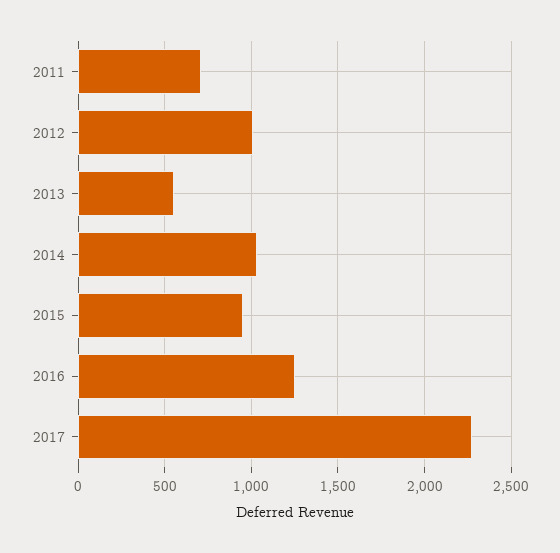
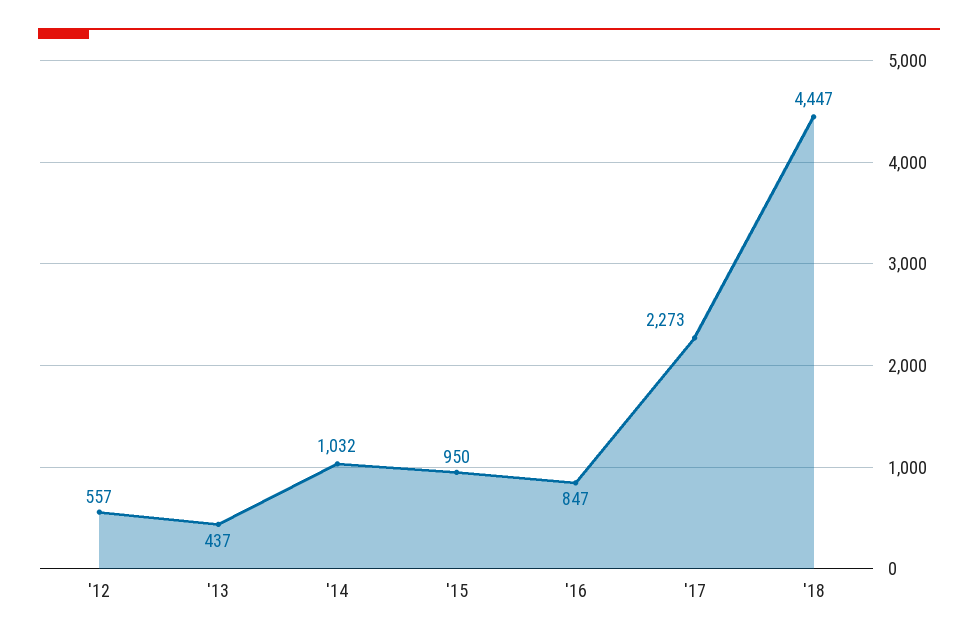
2011: 700 -> none
2012: 1000 -> 557
2013: 550 -> 437
2016: 1250 -> 847
'18: none -> 4447

